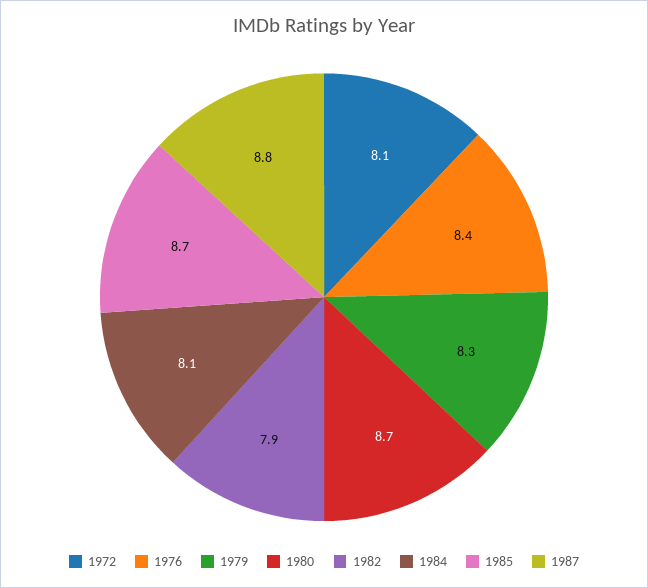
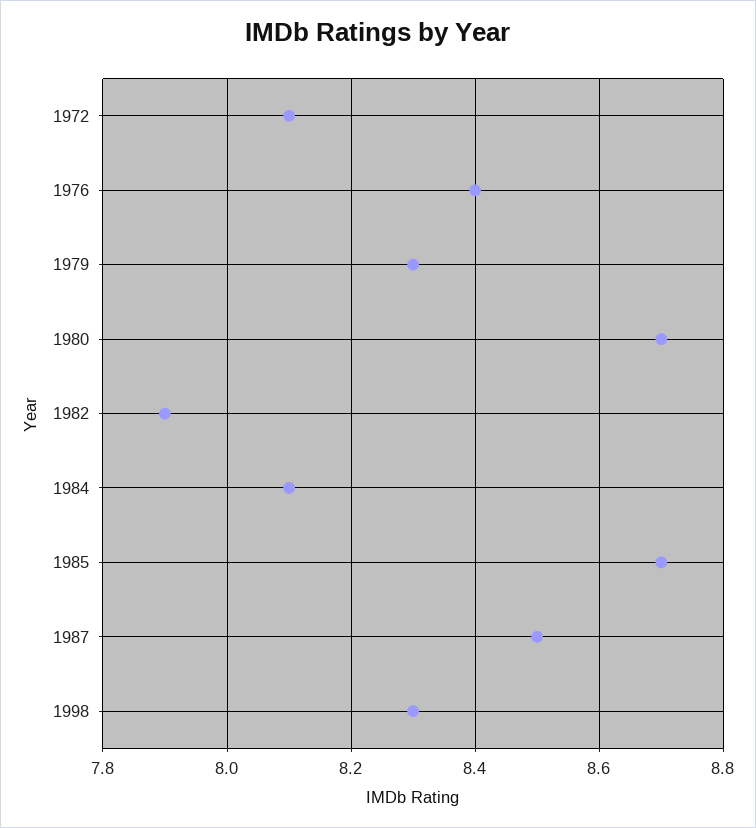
1987: 8.8 -> 8.5
1998: none -> 8.3

